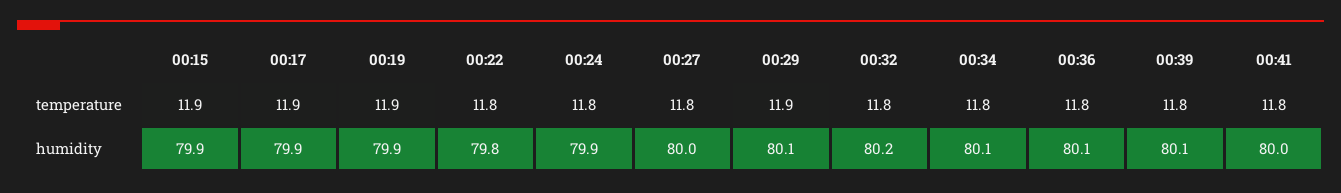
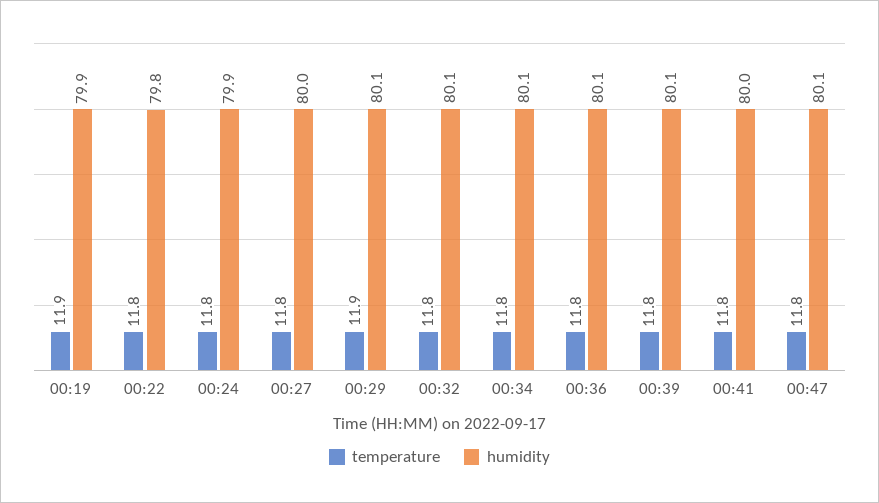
temperature, 00:15: 11.9 -> none
temperature, 00:17: 11.9 -> none
humidity, 00:15: 79.9 -> none
humidity, 00:17: 79.9 -> none
humidity, 00:32: 80.2 -> 80.1
temperature, 00:47: none -> 11.8
humidity, 00:47: none -> 80.1

